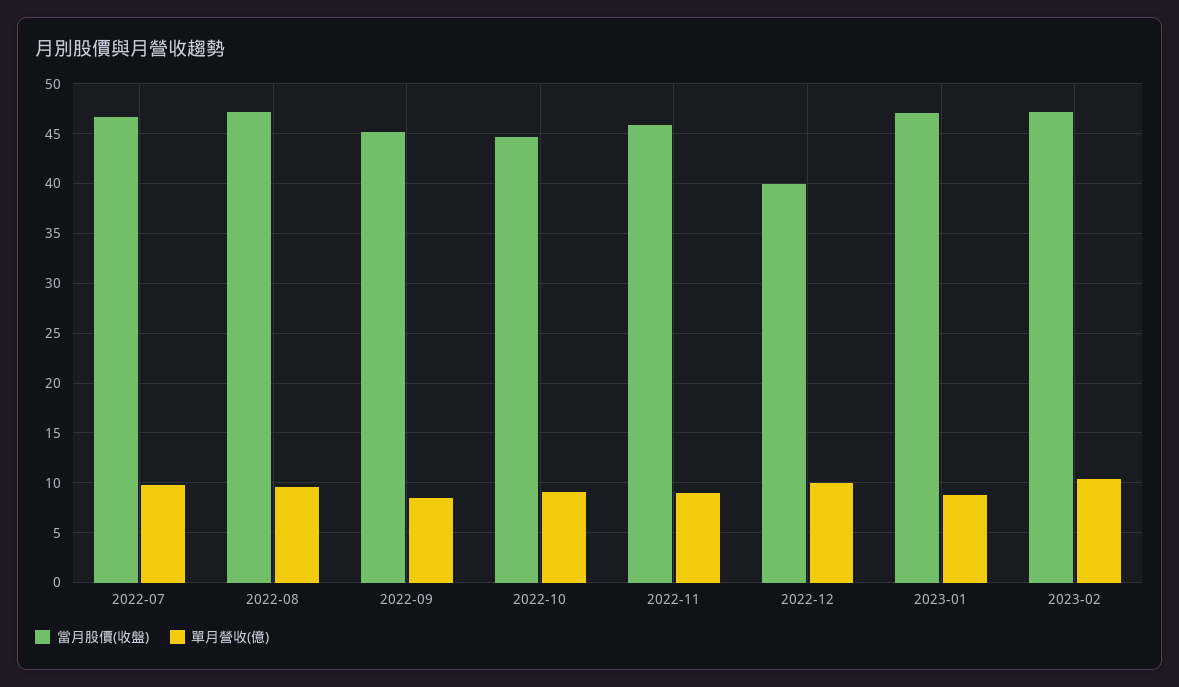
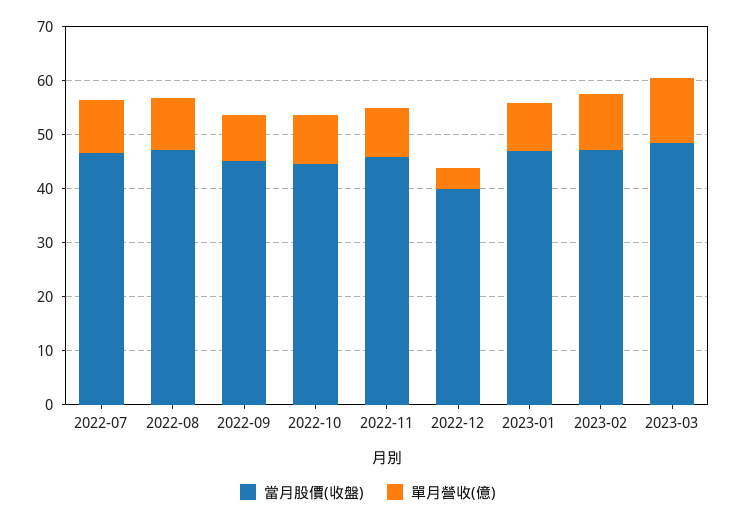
單月營收(億), 2022-12: 10 -> 4
當月股價(收盤), 2023-03: none -> 48
單月營收(億), 2023-03: none -> 12

